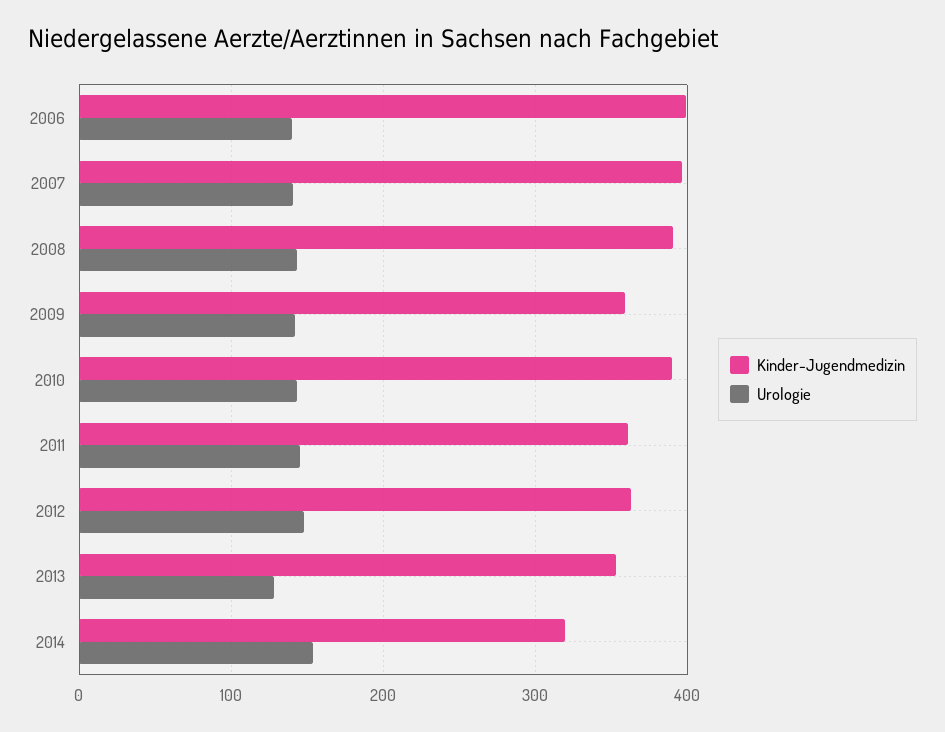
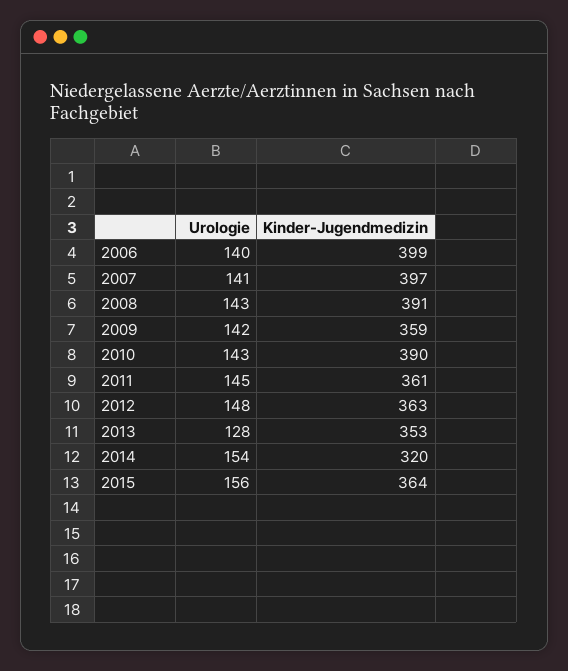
Urologie, 2015: none -> 156
Kinder-Jugendmedizin, 2015: none -> 364

